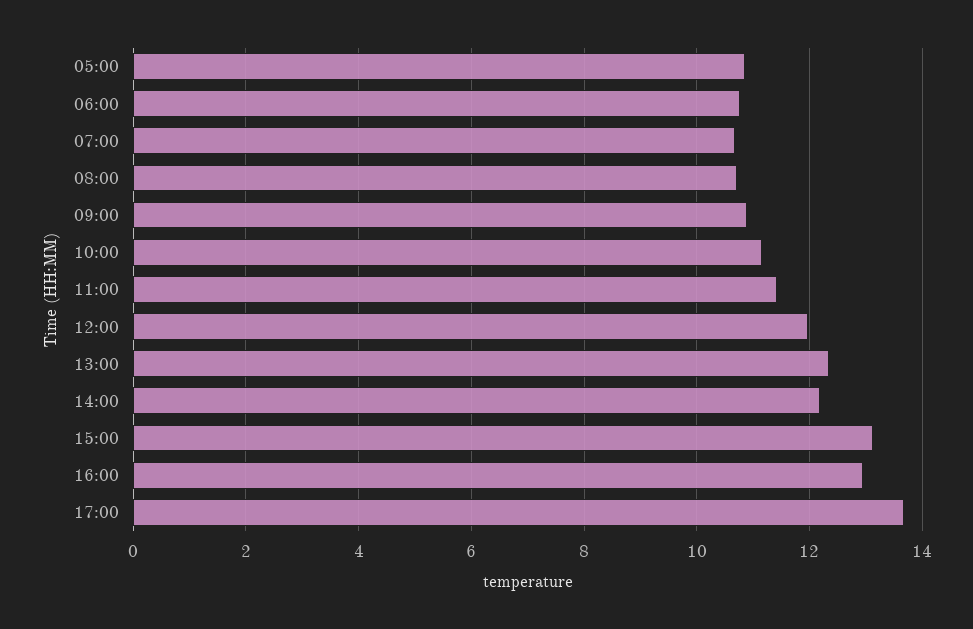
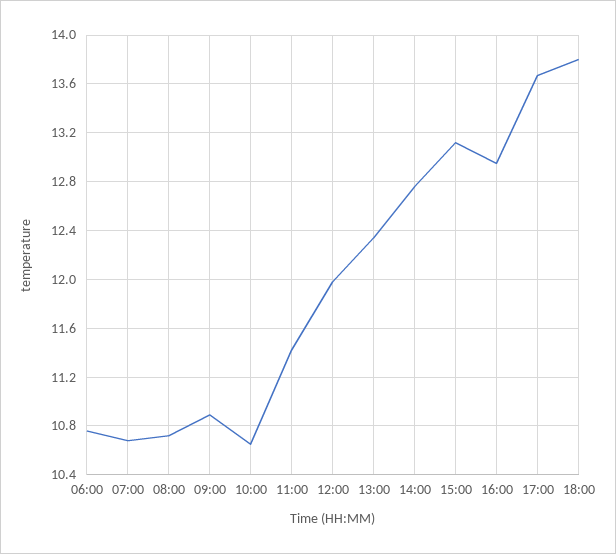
05:00: 10.8 -> none
10:00: 11.2 -> 10.65
14:00: 12.2 -> 12.75
18:00: none -> 13.8

